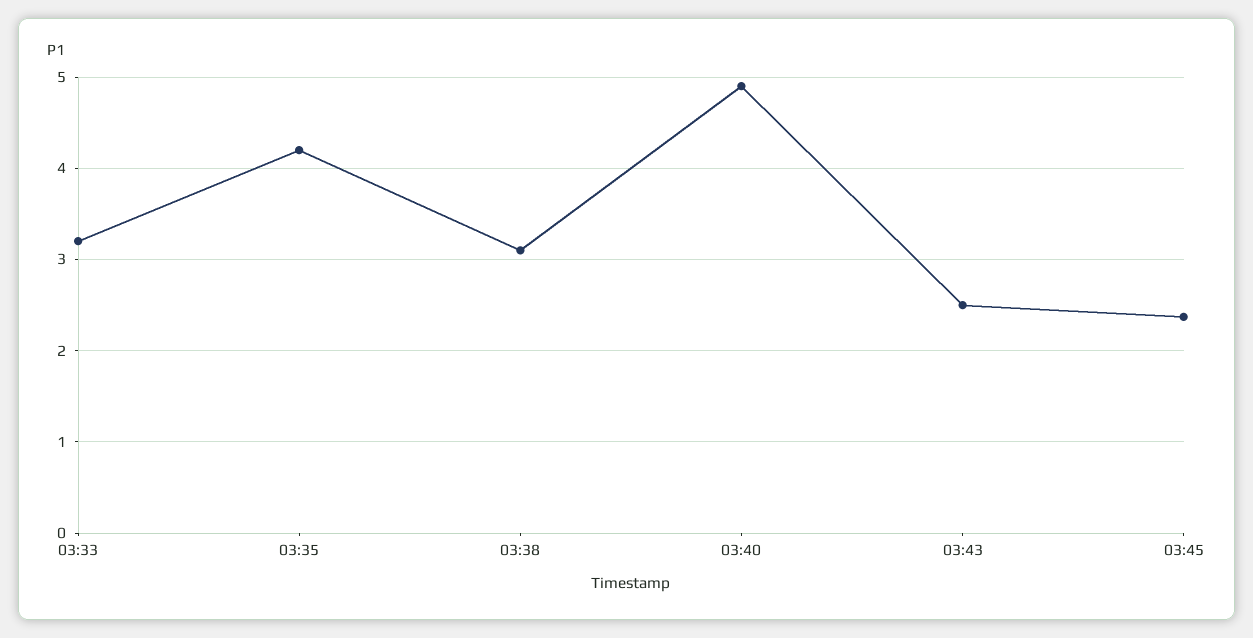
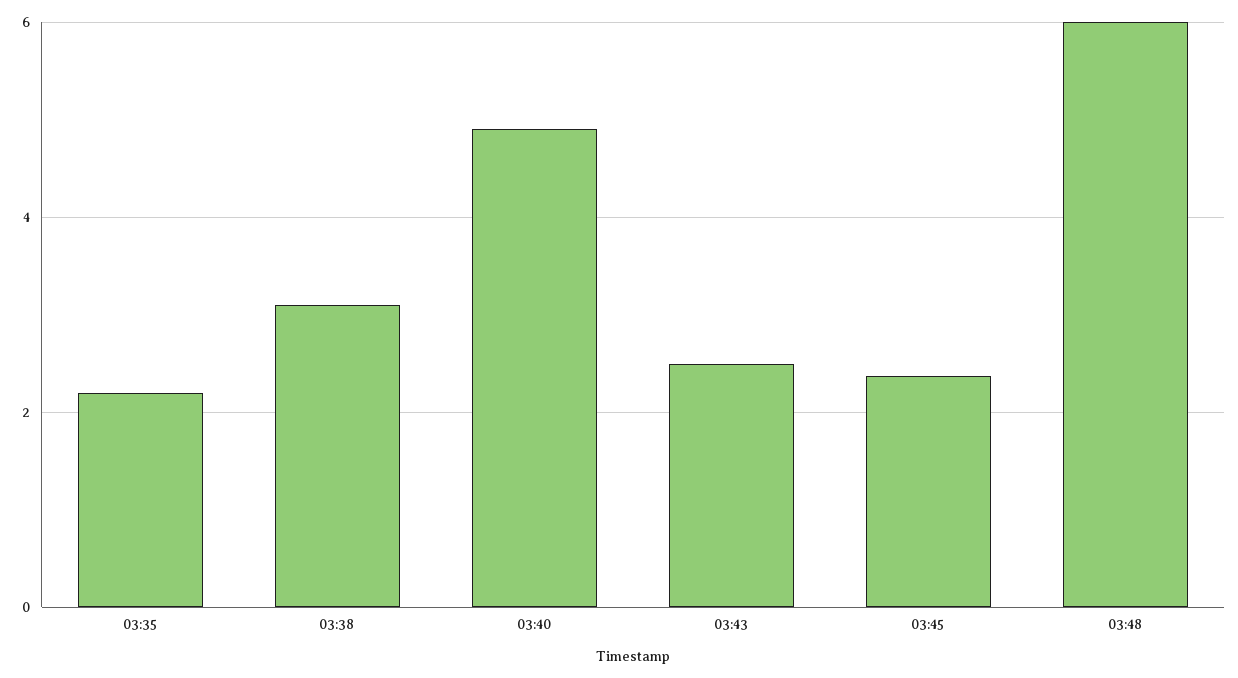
03:33: 3.2 -> none
03:35: 4.2 -> 2.2
03:48: none -> 6

